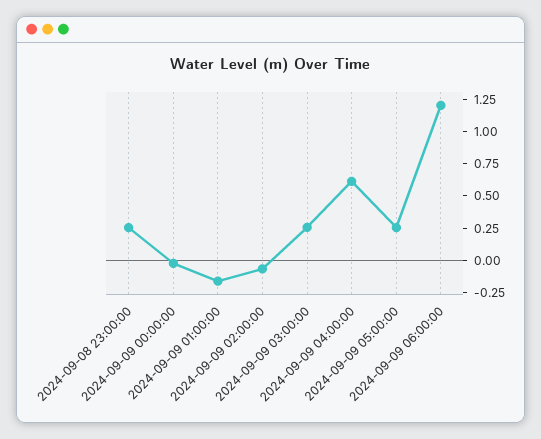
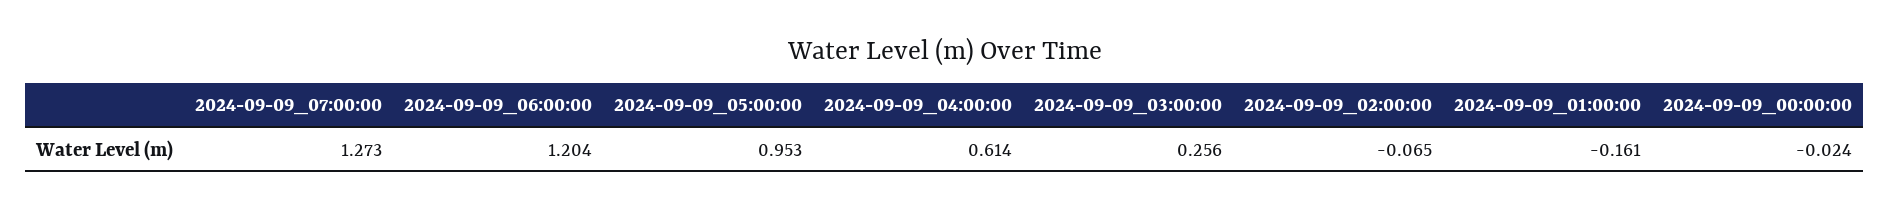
2024-09-08 23:00:00: 0.25 -> none
2024-09-09 05:00:00: 0.25 -> 0.953
2024-09-09_07:00:00: none -> 1.273

